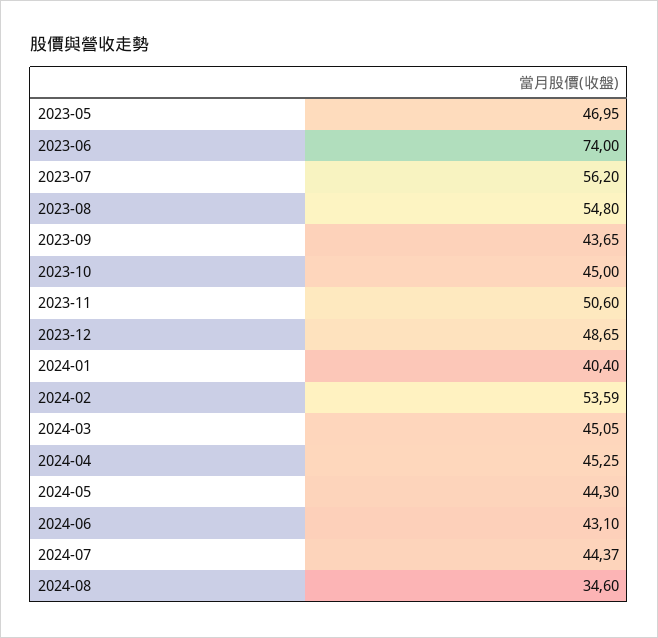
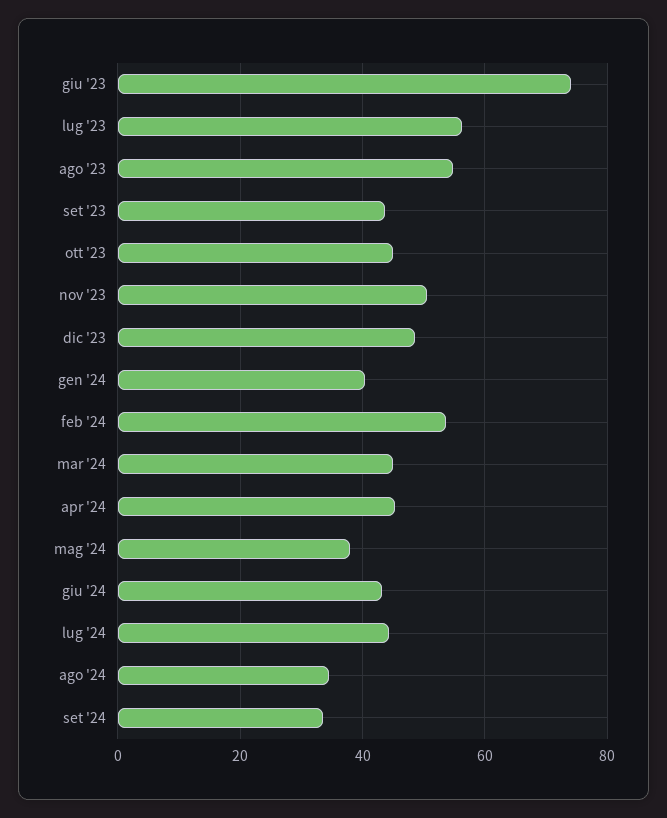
2023-05: 46.95 -> none
2024-05: 44.3 -> 38
set '24: none -> 34

